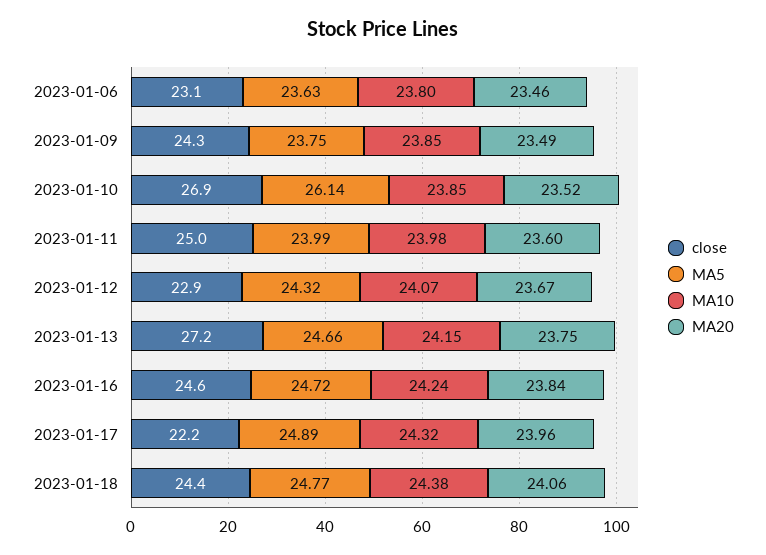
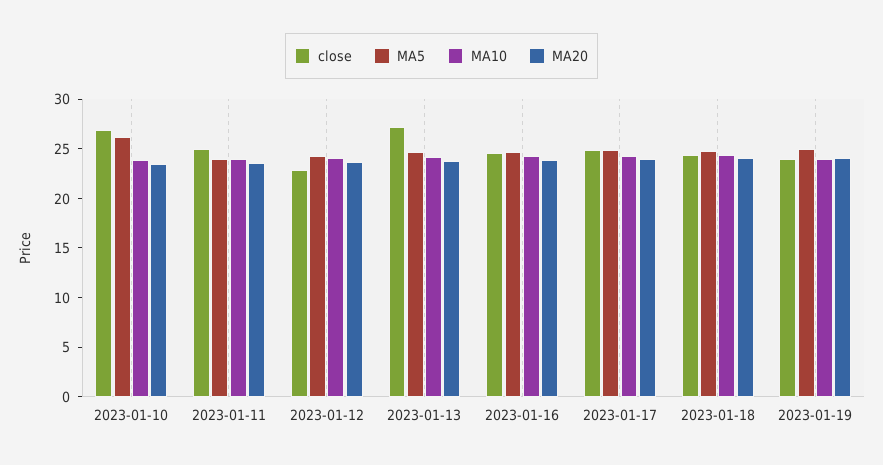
close, 2023-01-06: 23.1 -> none
MA5, 2023-01-06: 23.63 -> none
MA10, 2023-01-06: 23.8 -> none
MA20, 2023-01-06: 23.46 -> none
close, 2023-01-09: 24.3 -> none
MA5, 2023-01-09: 23.75 -> none
MA10, 2023-01-09: 23.85 -> none
MA20, 2023-01-09: 23.49 -> none
close, 2023-01-17: 22.2 -> 25
close, 2023-01-19: none -> 24
MA5, 2023-01-19: none -> 25
MA10, 2023-01-19: none -> 24
MA20, 2023-01-19: none -> 24

